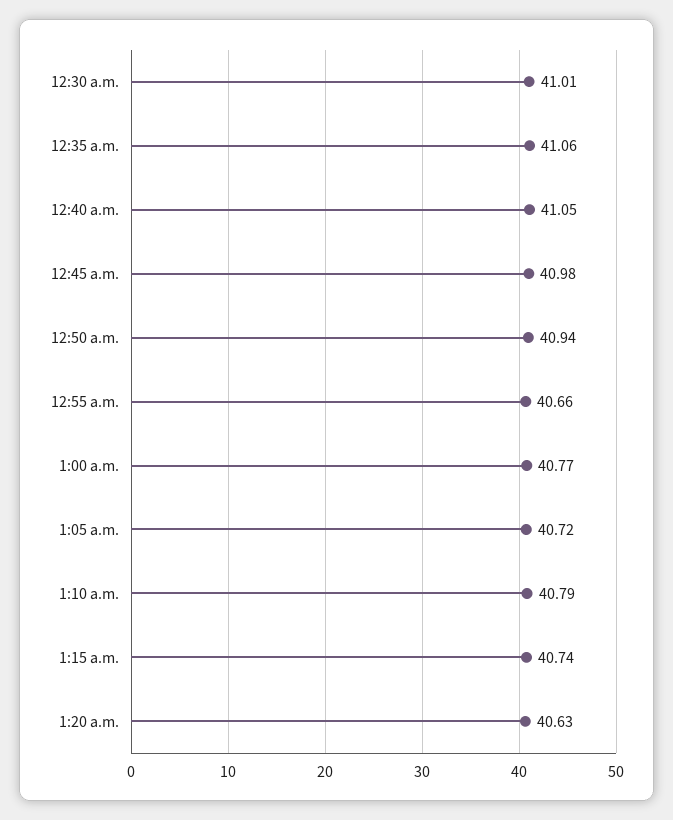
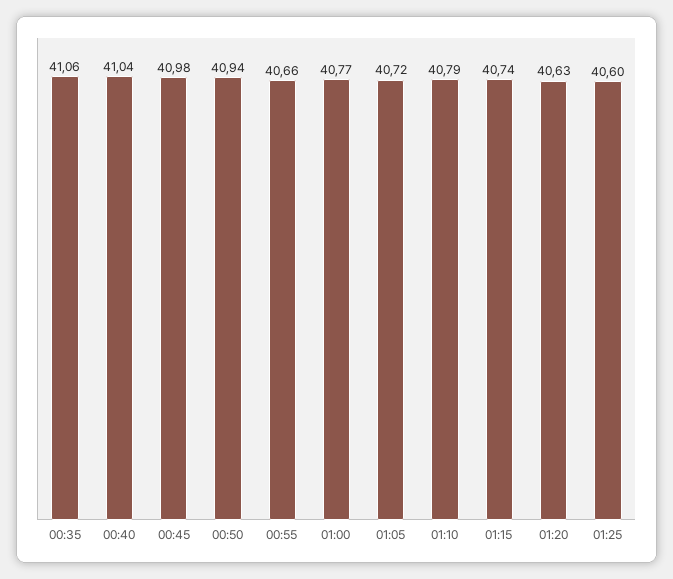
12:30 a.m.: 41.01 -> none
12:40 a.m.: 41.05 -> 41.04
01:25: none -> 40.6

